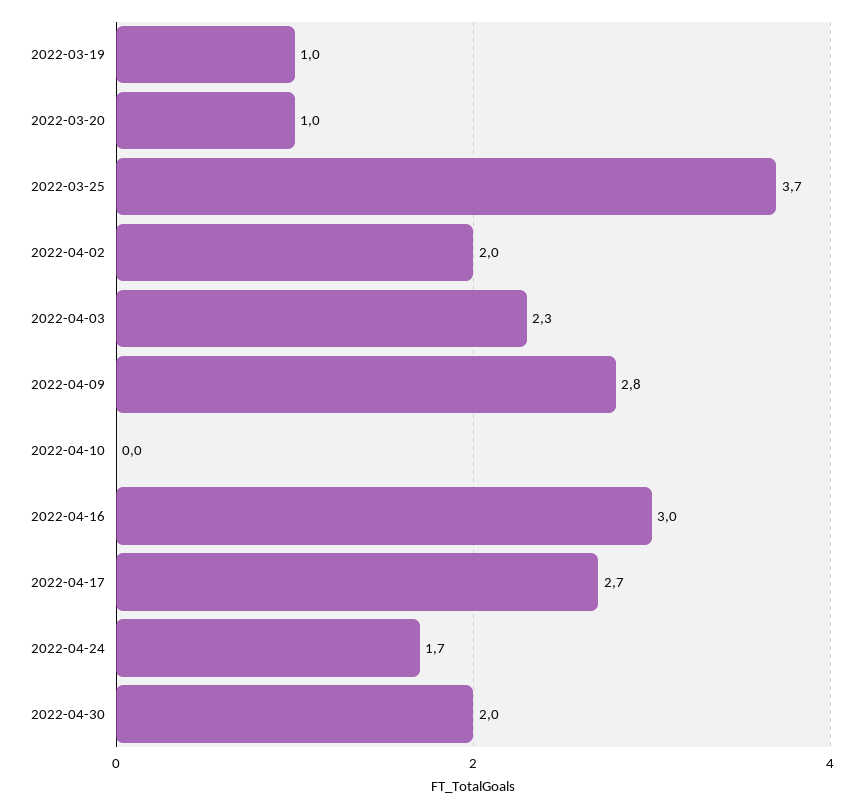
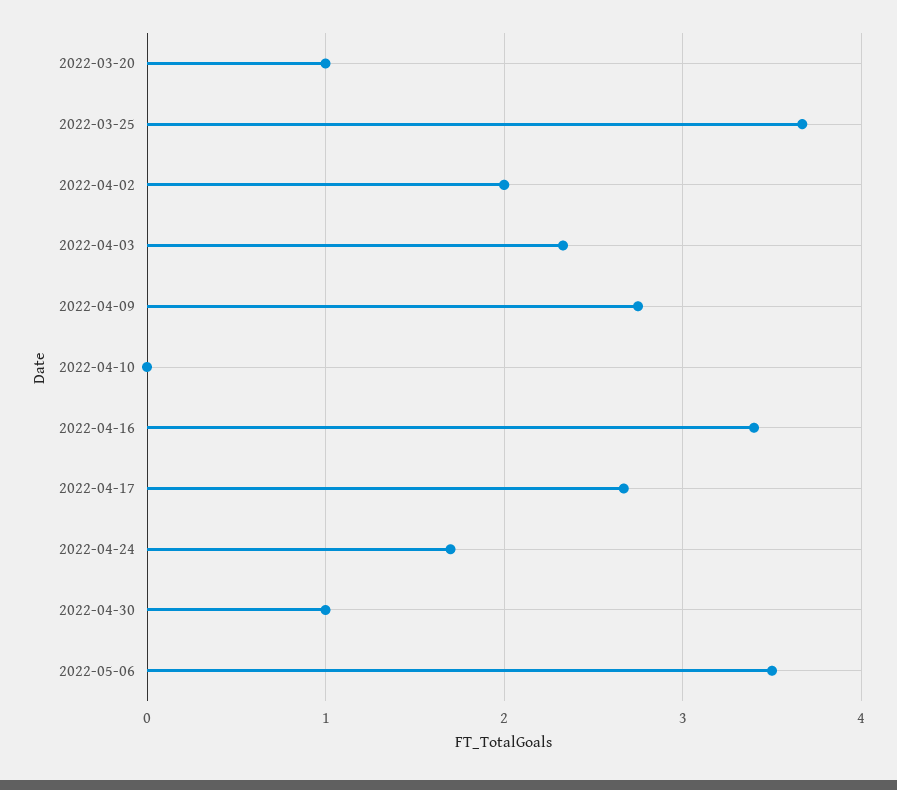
2022-03-19: 1 -> none
2022-04-16: 3 -> 3.4
2022-04-30: 2 -> 1
2022-05-06: none -> 3.5

